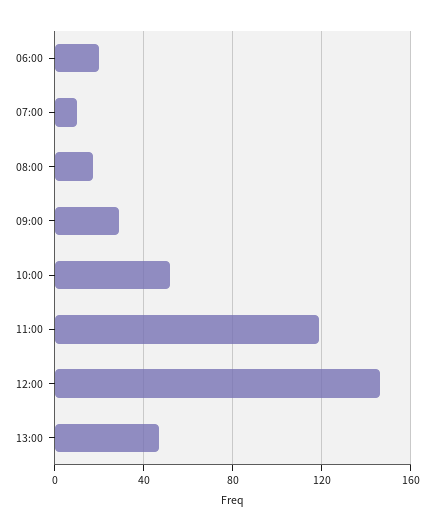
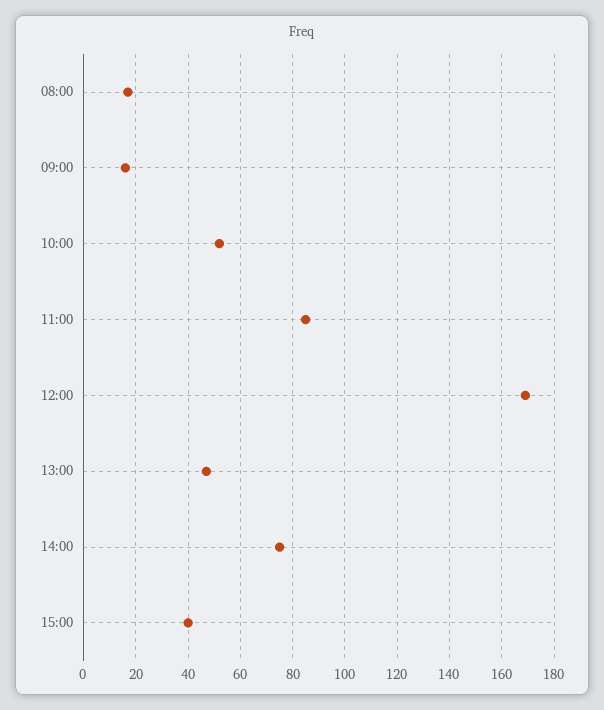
06:00: 20 -> none
07:00: 10 -> none
09:00: 30 -> 15
11:00: 120 -> 85
12:00: 145 -> 170
14:00: none -> 75
15:00: none -> 40

